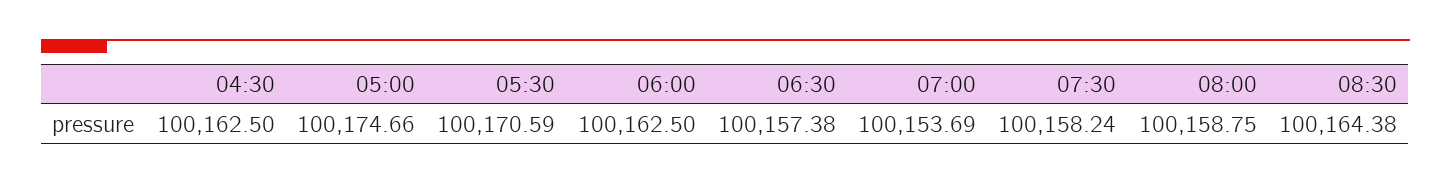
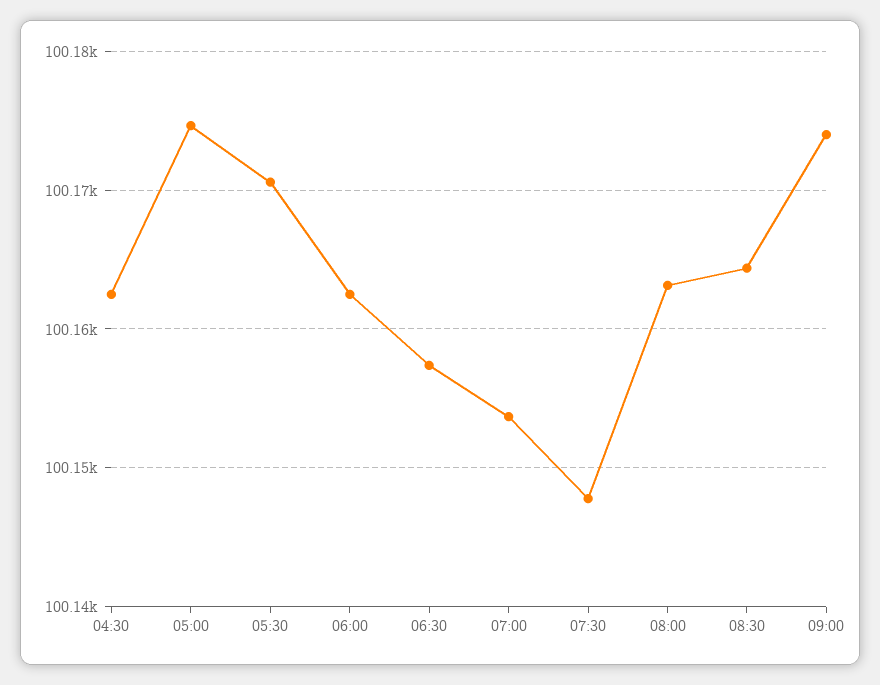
07:30: 100158.24 -> 100148
08:00: 100158.75 -> 100163
09:00: none -> 100174

